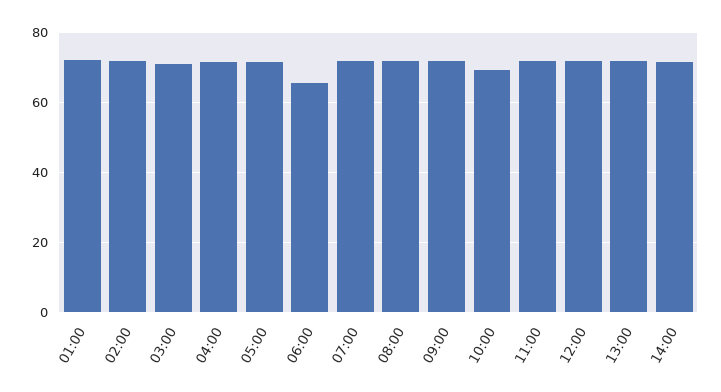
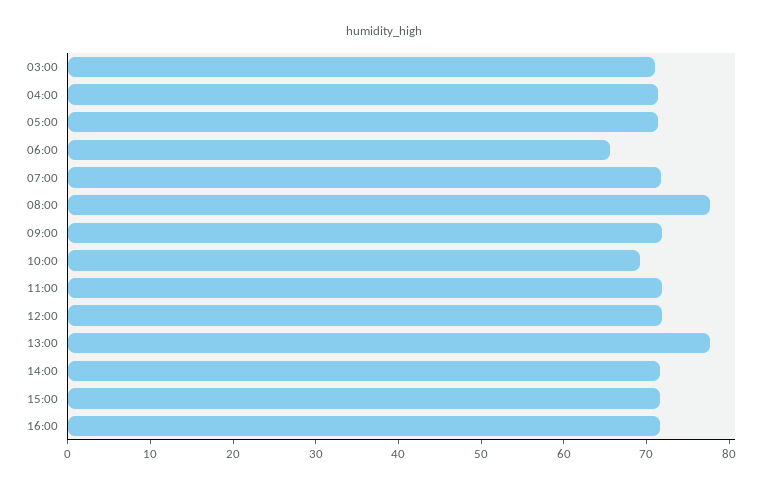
01:00: 72 -> none
02:00: 72 -> none
08:00: 72 -> 78
13:00: 72 -> 78
15:00: none -> 72
16:00: none -> 72

